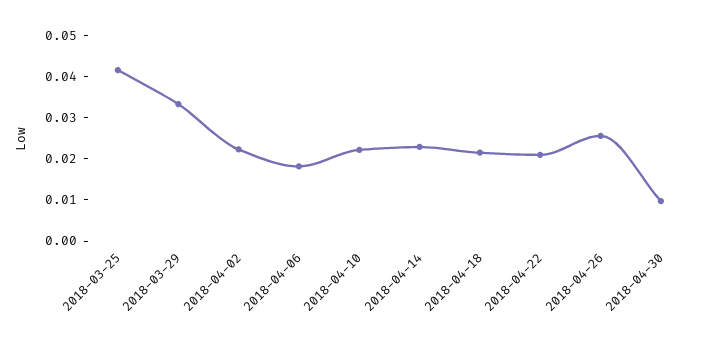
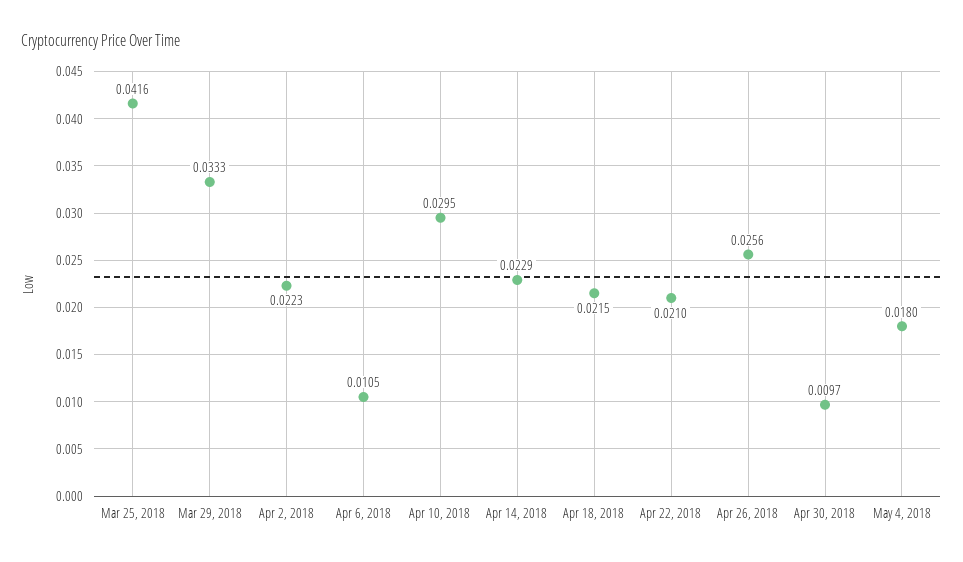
2018-04-06: 0.018 -> 0.0105
2018-04-10: 0.022 -> 0.0295
May 4, 2018: none -> 0.018

